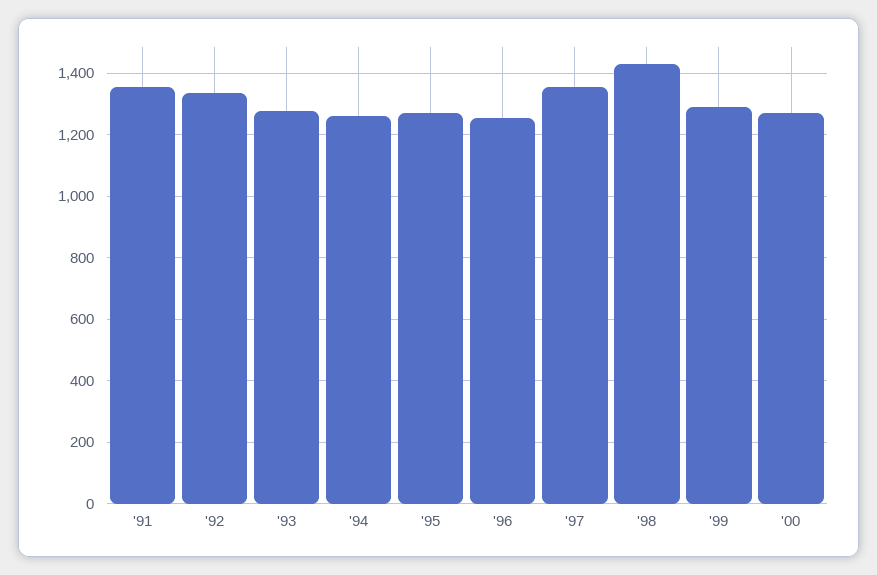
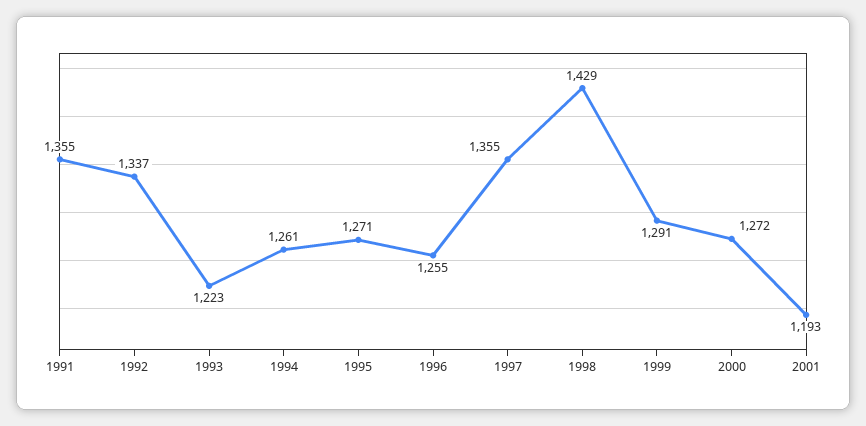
'93: 1280 -> 1223
2001: none -> 1193

